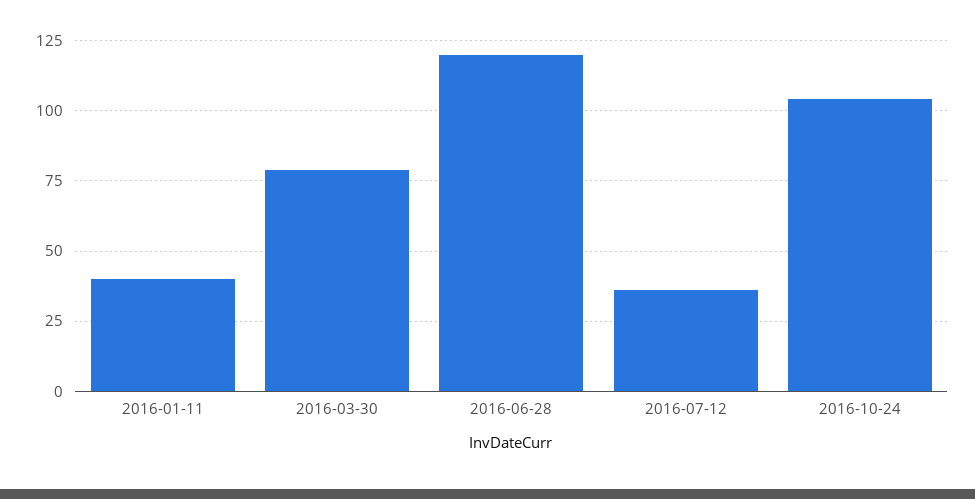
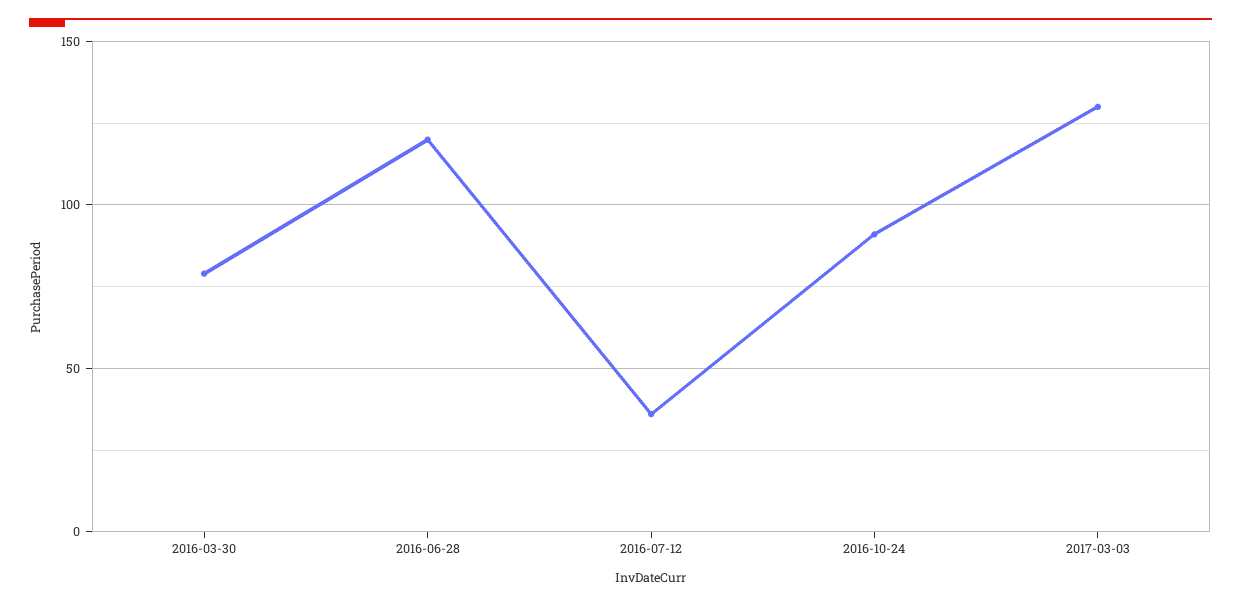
2016-01-11: 40 -> none
2016-10-24: 105 -> 90
2017-03-03: none -> 130

